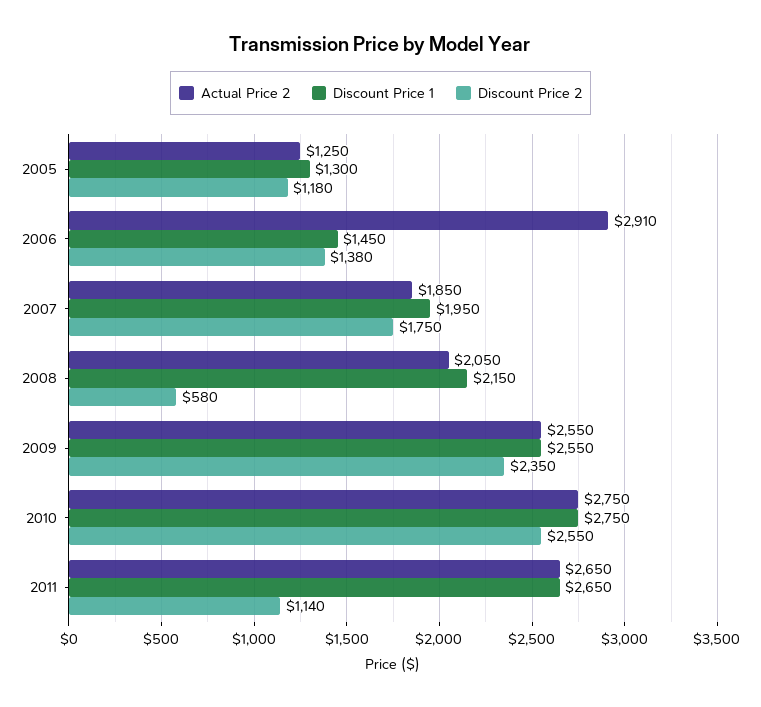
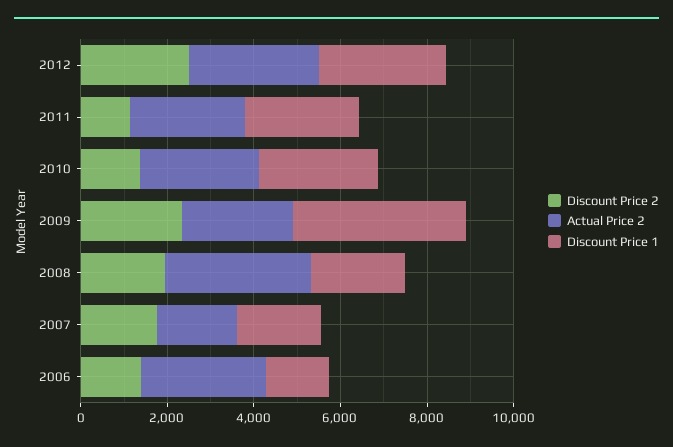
Actual Price 2, 2005: 1250 -> none
Discount Price 1, 2005: 1300 -> none
Discount Price 2, 2005: 1180 -> none
Actual Price 2, 2008: 2050 -> 3500
Discount Price 2, 2008: 580 -> 2000
Discount Price 1, 2009: 2550 -> 4000
Discount Price 2, 2010: 2550 -> 1500
Discount Price 2, 2012: none -> 2500
Actual Price 2, 2012: none -> 3000
Discount Price 1, 2012: none -> 3000

